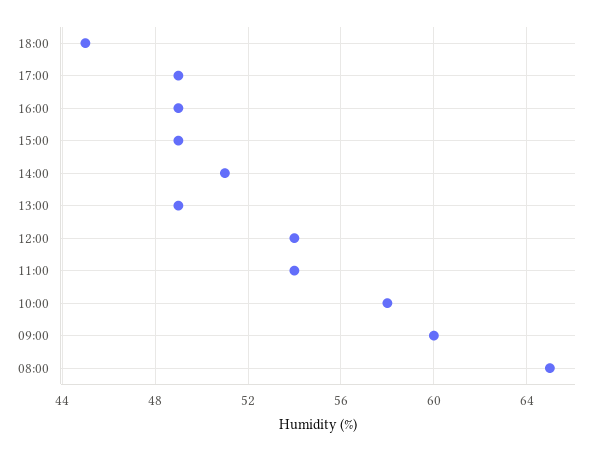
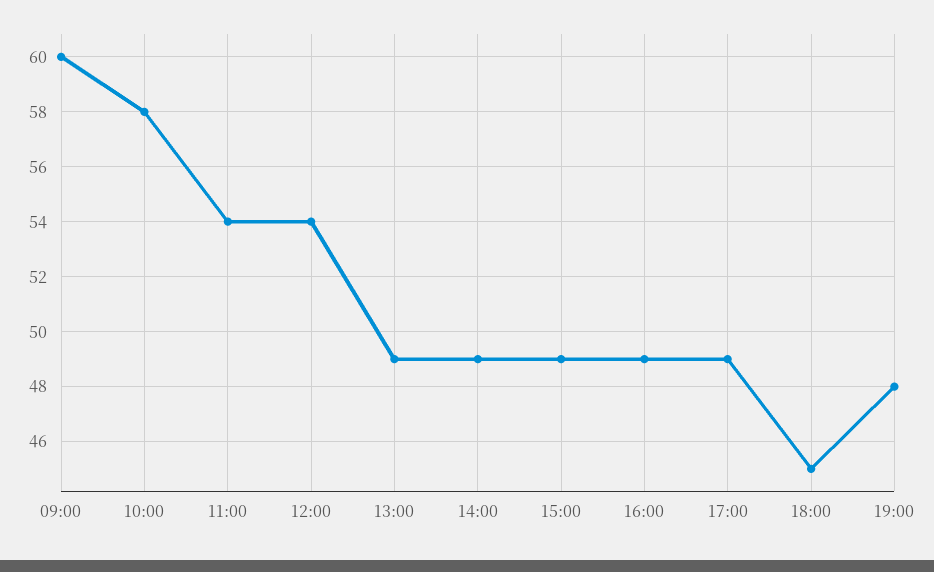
14:00: 51 -> 49
08:00: 65 -> none
19:00: none -> 48

